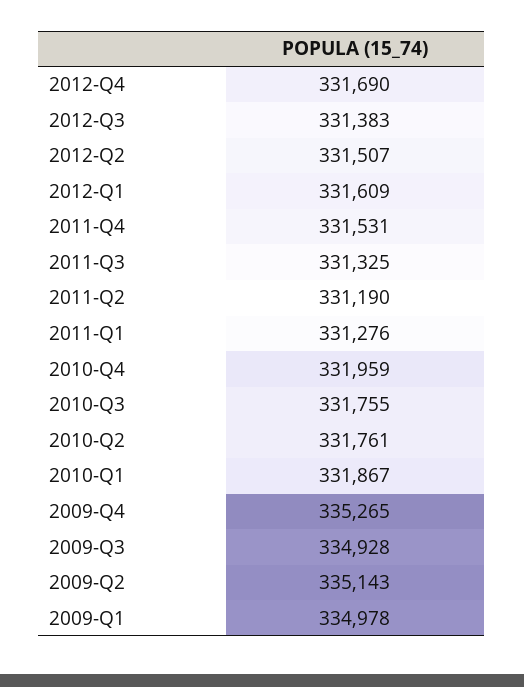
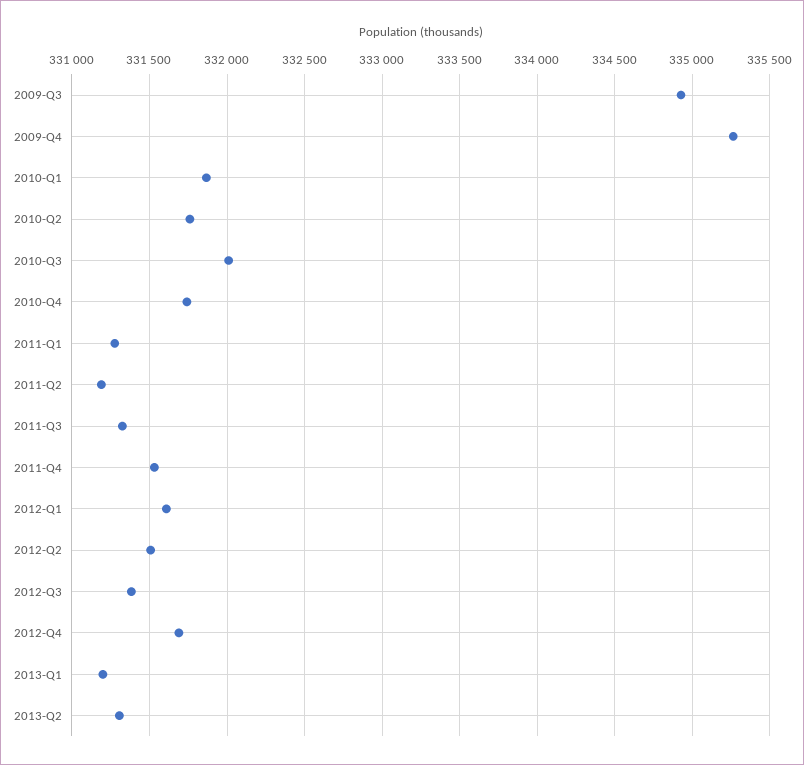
2010-Q4: 331959 -> 331750
2010-Q3: 331755 -> 332000
2009-Q2: 335143 -> none
2009-Q1: 334978 -> none
2013-Q1: none -> 331200
2013-Q2: none -> 331300

